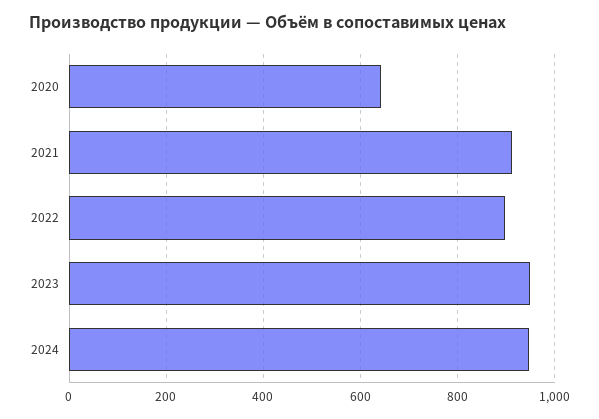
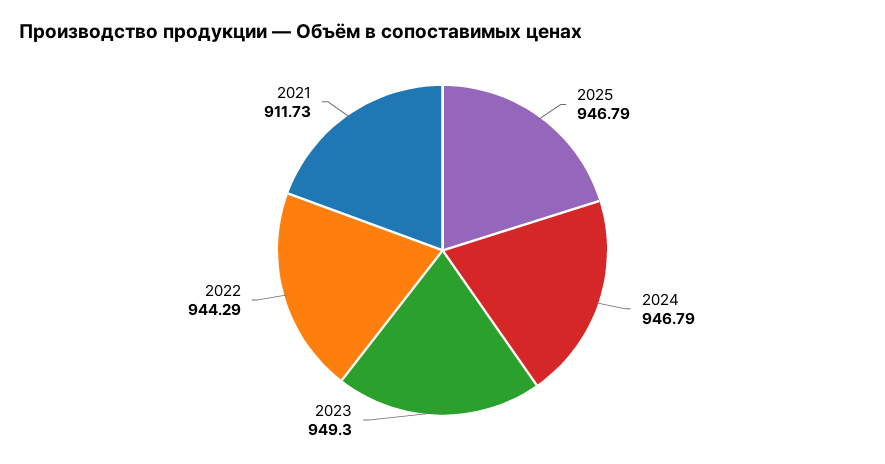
2020: 640 -> none
2022: 900 -> 944.29
2025: none -> 946.79

